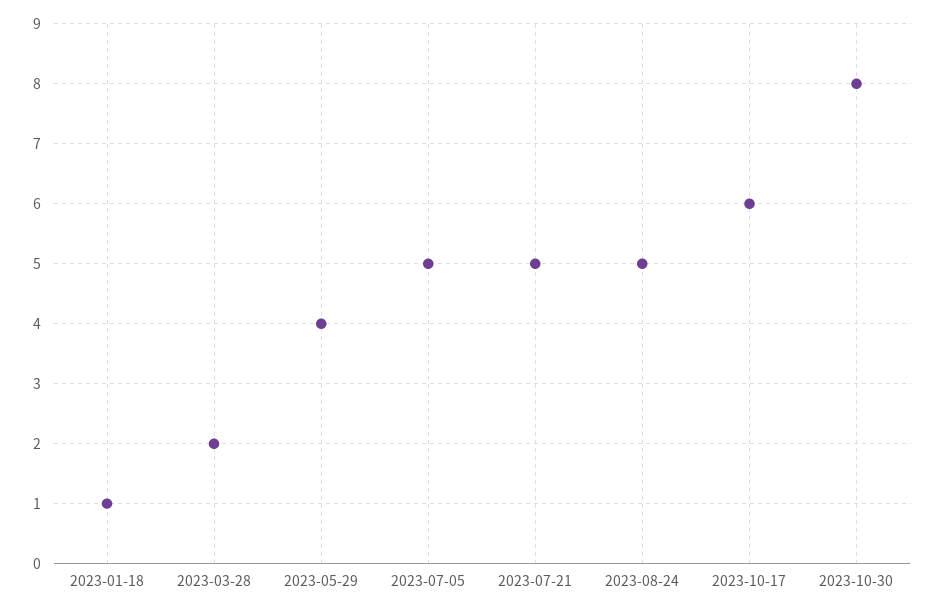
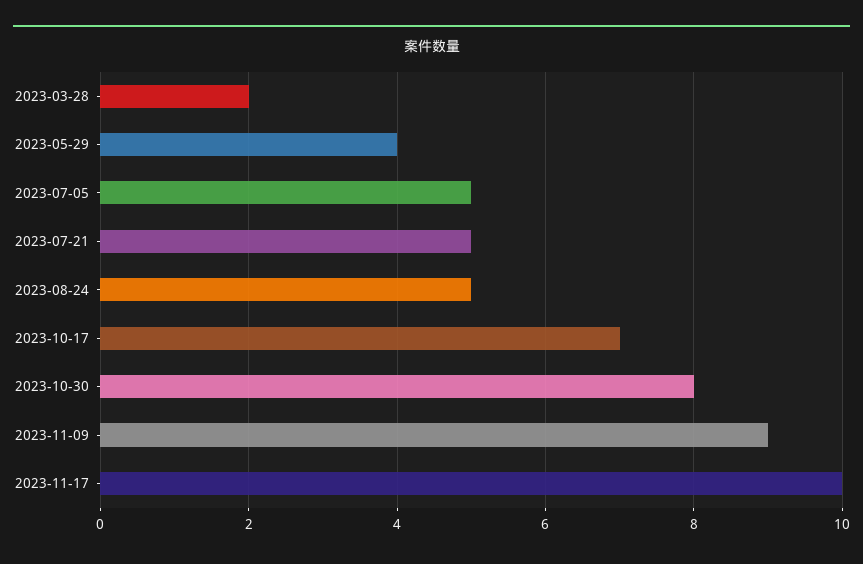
2023-01-18: 1 -> none
2023-10-17: 6 -> 7
2023-11-09: none -> 9
2023-11-17: none -> 10

